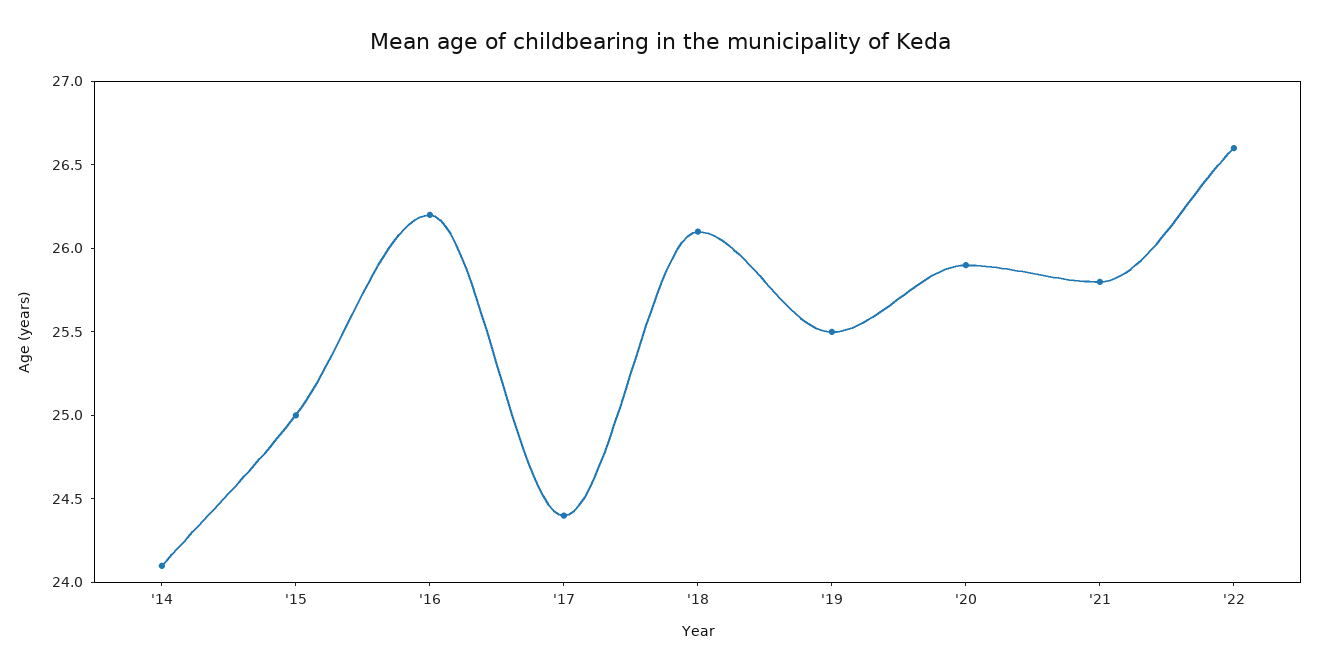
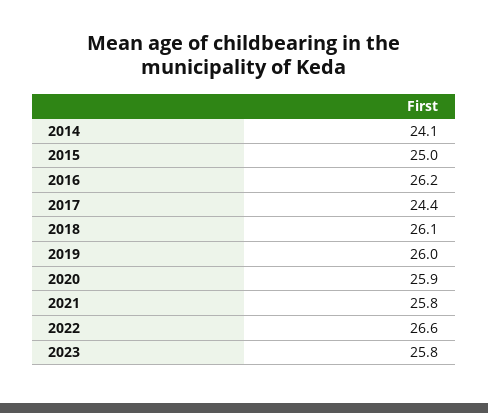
'19: 25.5 -> 26
2023: none -> 25.8

